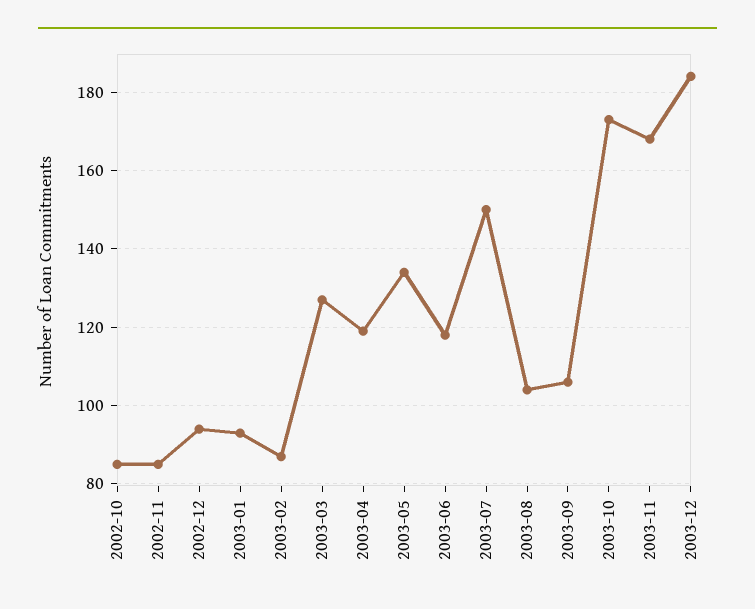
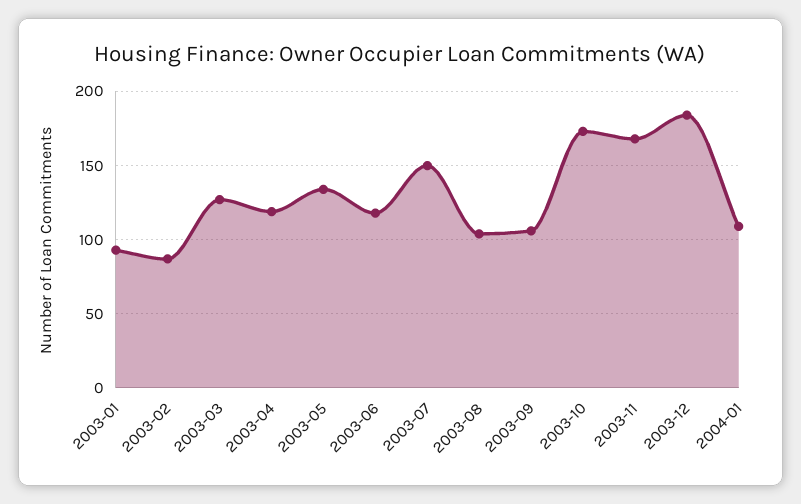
2002-10: 85 -> none
2002-11: 85 -> none
2002-12: 95 -> none
2004-01: none -> 110

